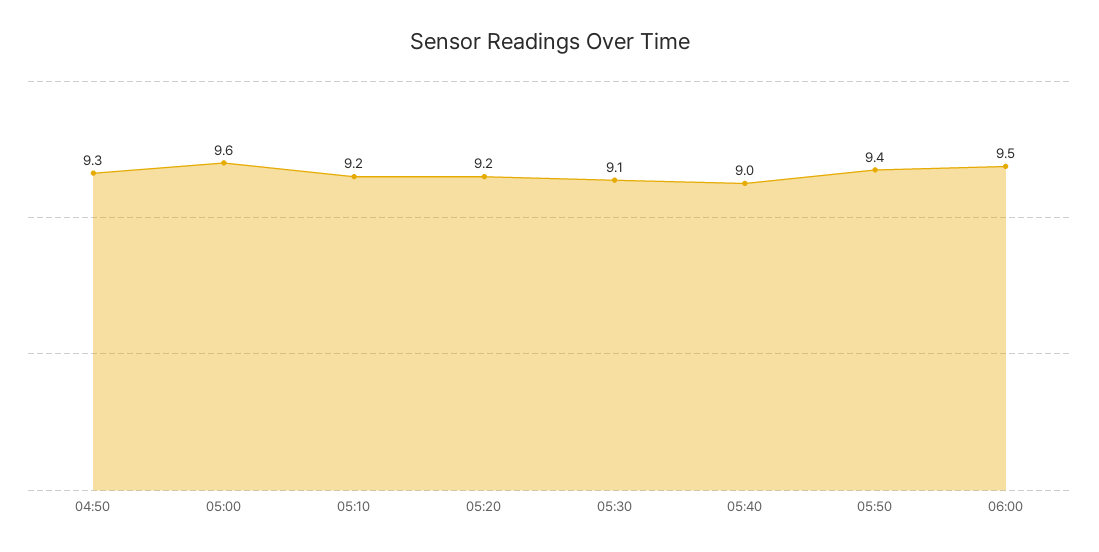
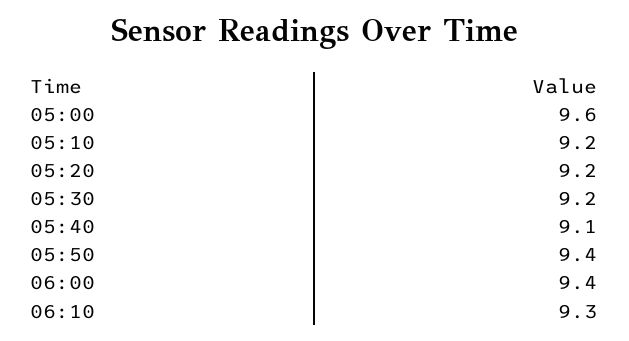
04:50: 9.3 -> none
05:30: 9.1 -> 9.2
05:40: 9 -> 9.1
06:00: 9.5 -> 9.4
06:10: none -> 9.3

